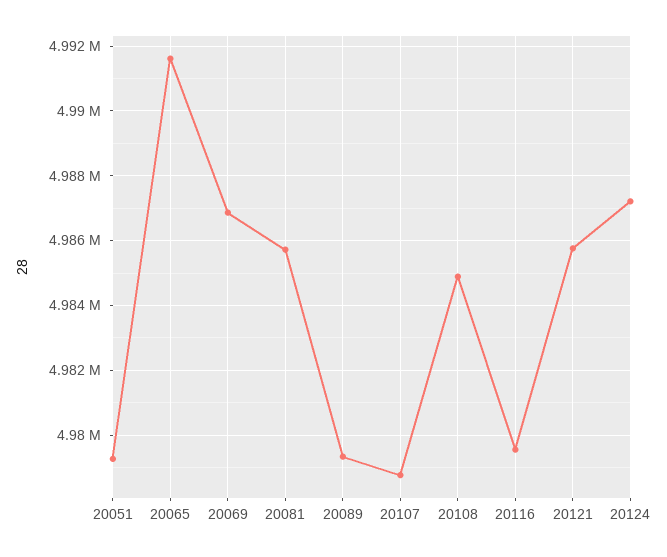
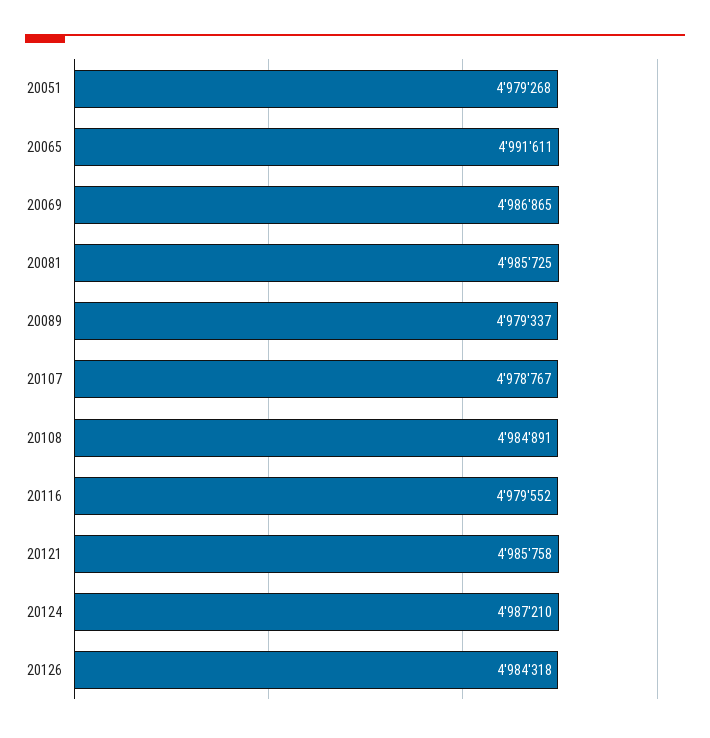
20126: none -> 4984318

